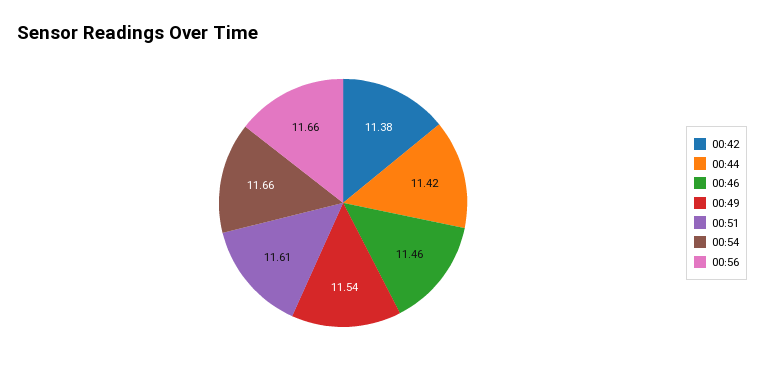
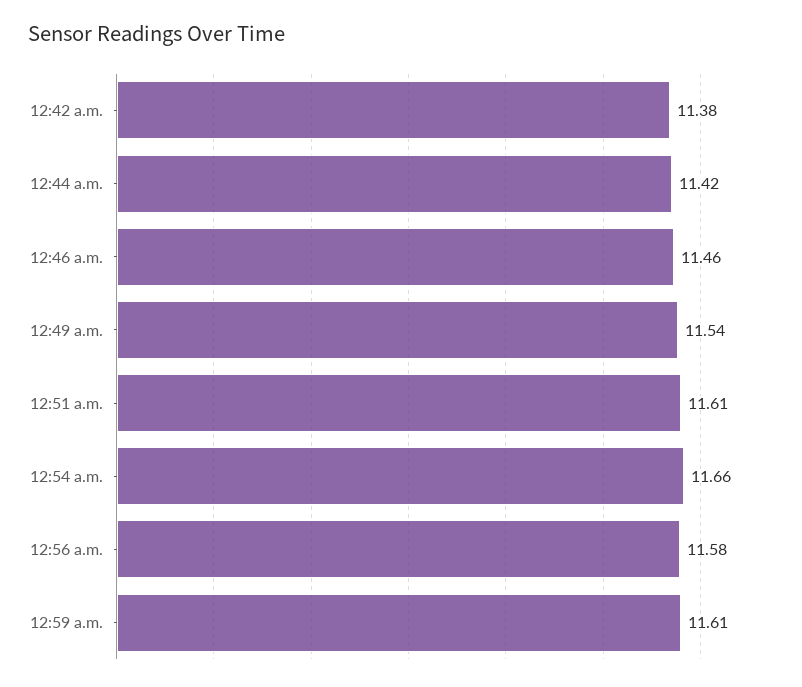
00:56: 11.66 -> 11.58
12:59 a.m.: none -> 11.61

